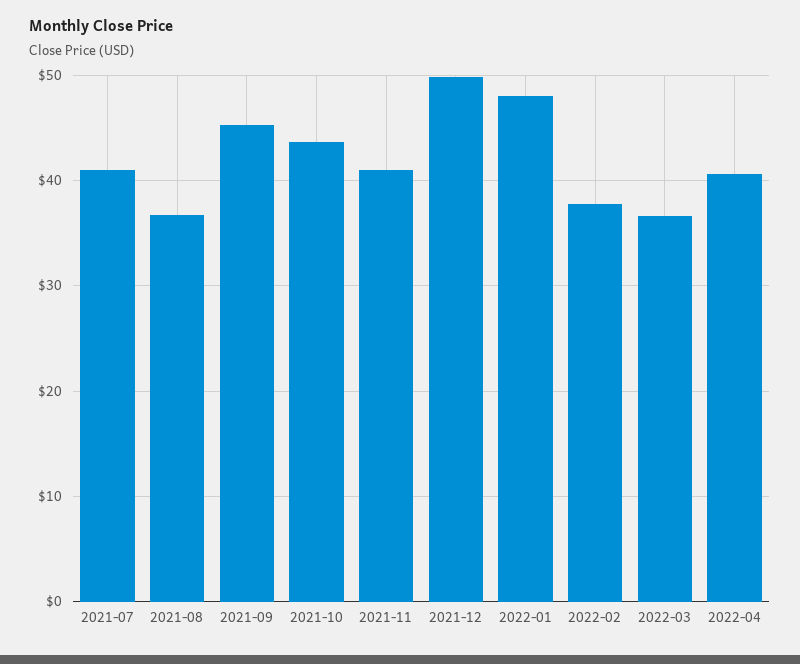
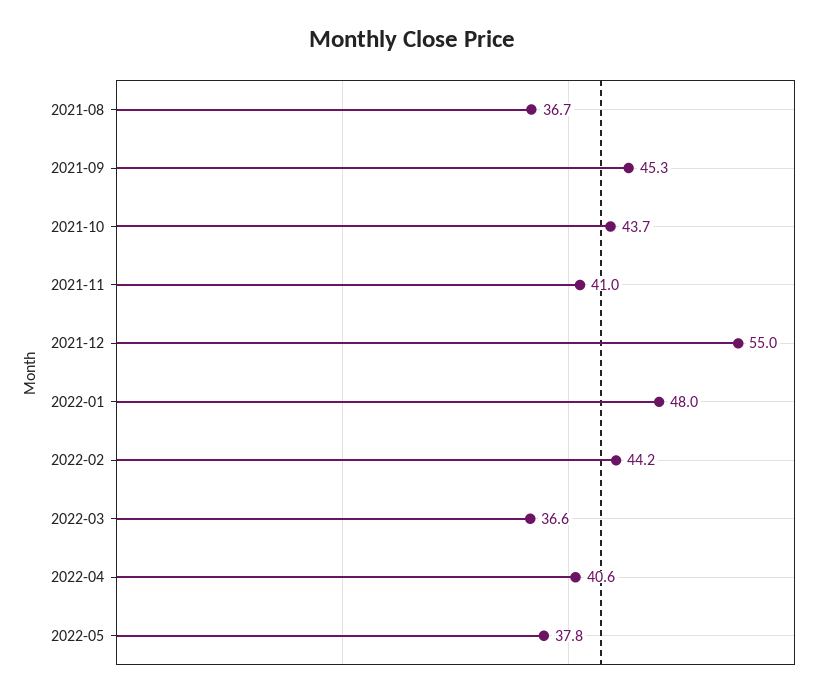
2021-07: 41 -> none
2021-12: 50 -> 55
2022-02: 38 -> 44.2
2022-05: none -> 37.8

